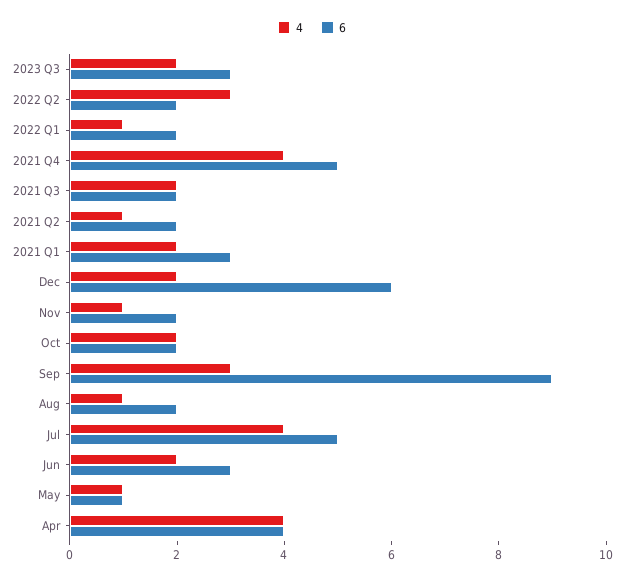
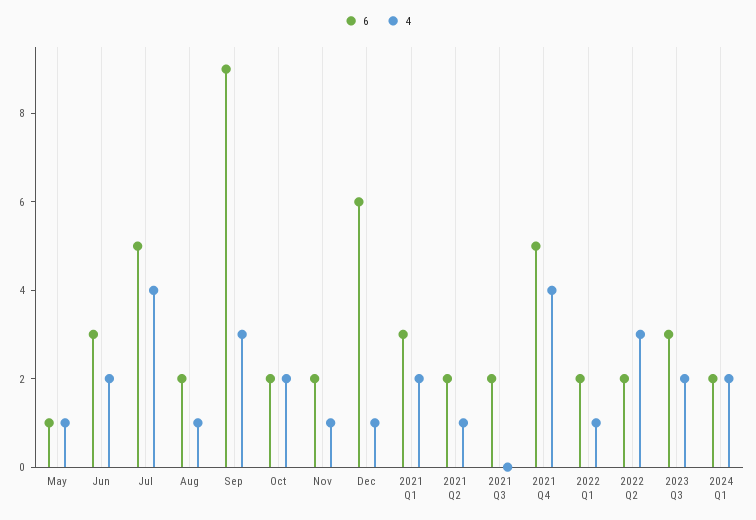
4, 2021 Q3: 2 -> 0
4, Dec: 2 -> 1
4, Apr: 4 -> none
6, Apr: 4 -> none
6, 2024 Q1: none -> 2
4, 2024 Q1: none -> 2

